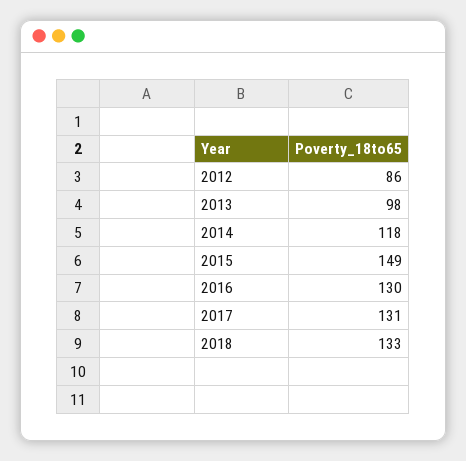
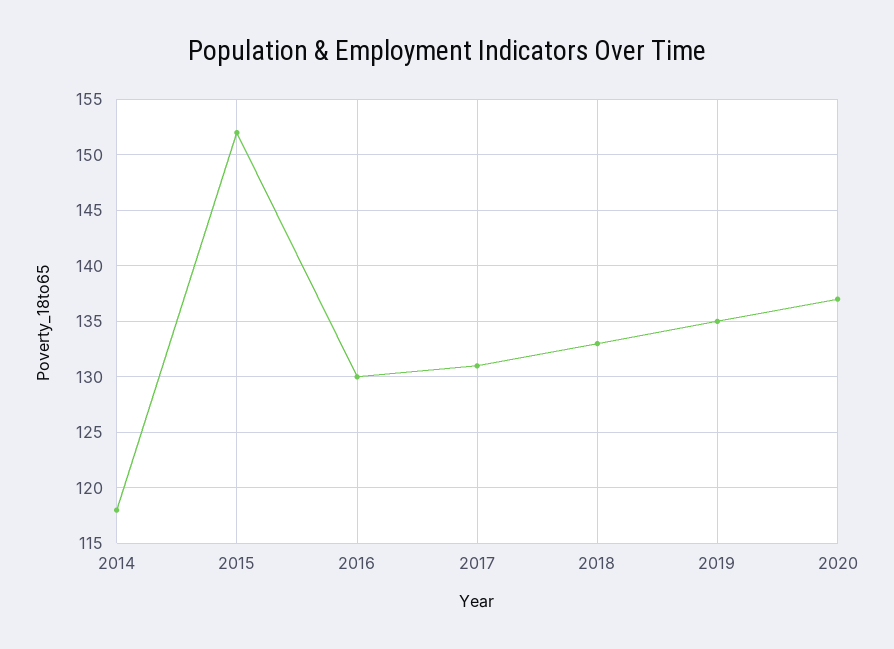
2012: 86 -> none
2013: 98 -> none
2015: 149 -> 152
2019: none -> 135
2020: none -> 137

